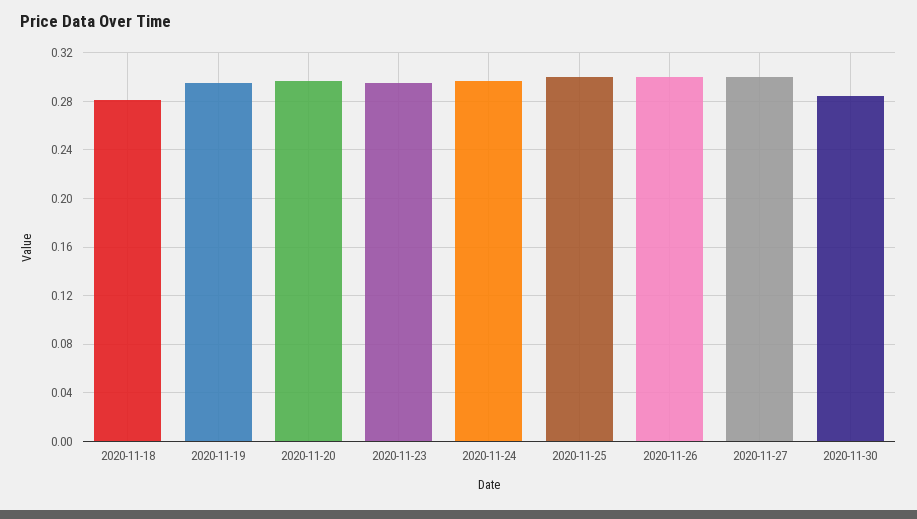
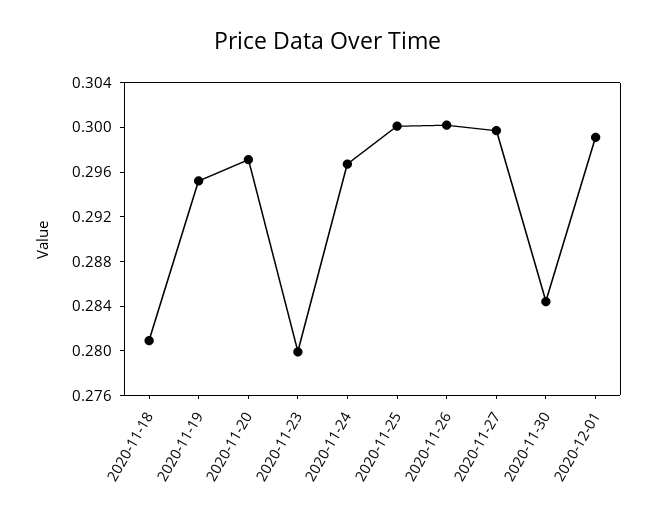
2020-11-23: 0.295 -> 0.28
2020-12-01: none -> 0.299

